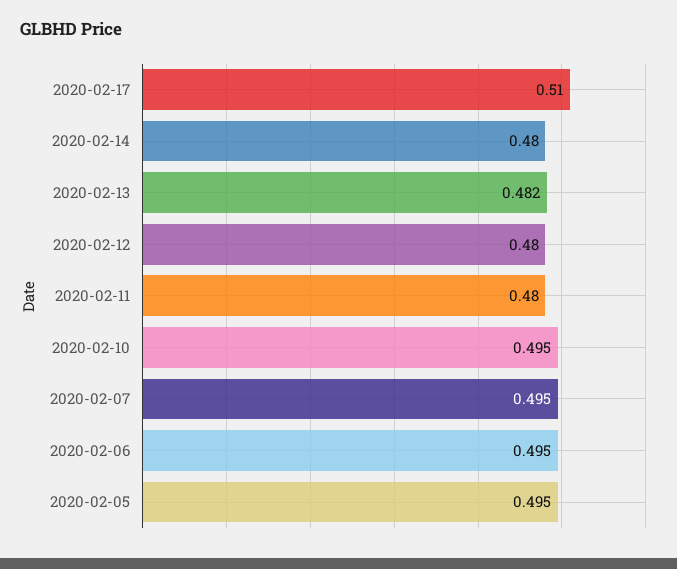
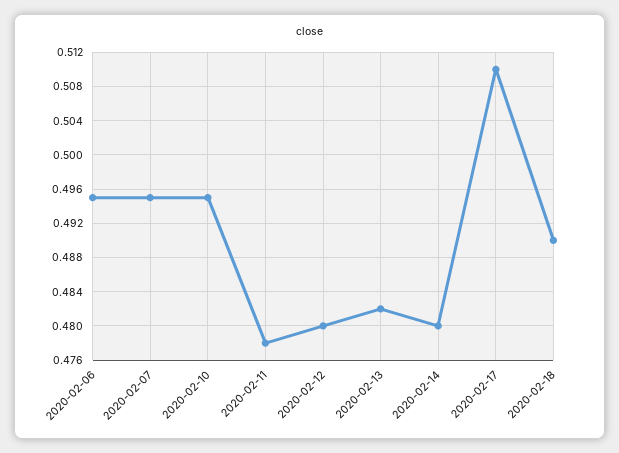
2020-02-11: 0.48 -> 0.478
2020-02-05: 0.495 -> none
2020-02-18: none -> 0.49

